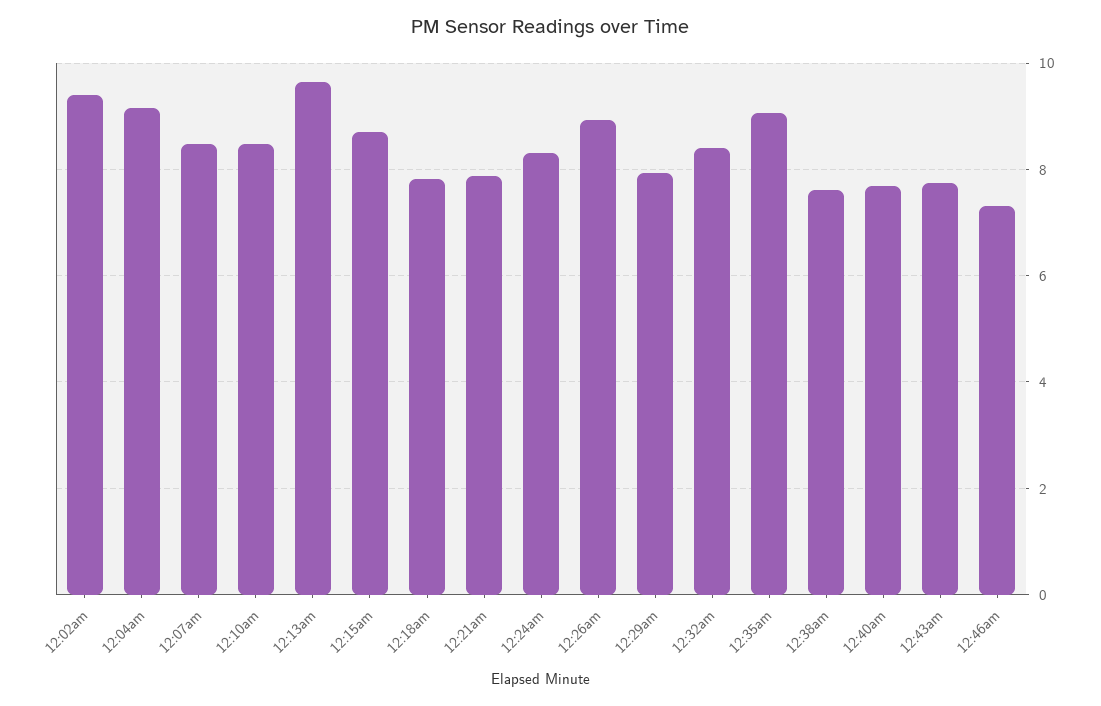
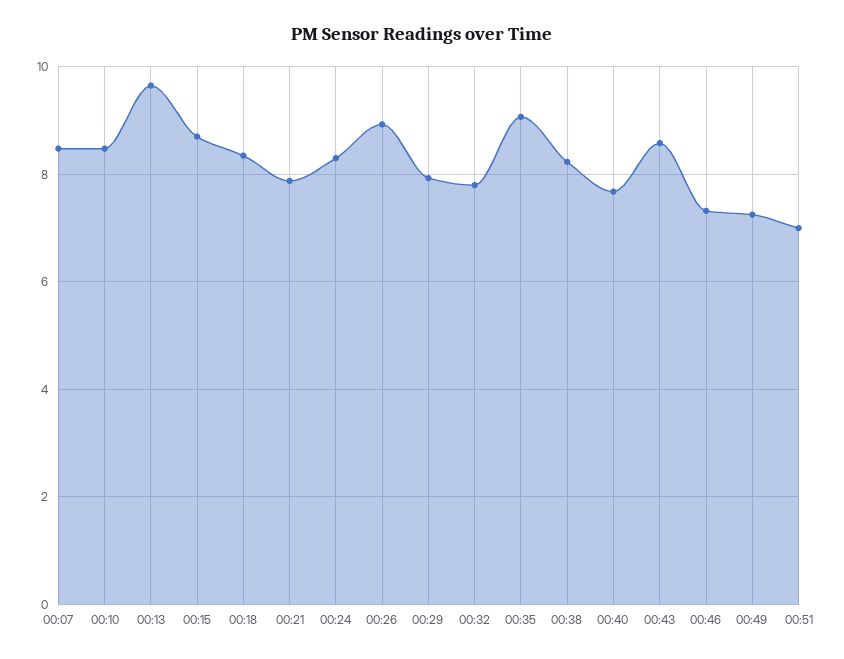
12:02am: 9.4 -> none
12:04am: 9.2 -> none
12:18am: 7.8 -> 8.4
12:32am: 8.4 -> 7.8
12:38am: 7.6 -> 8.2
12:43am: 7.8 -> 8.6
00:49: none -> 7.2
00:51: none -> 7

